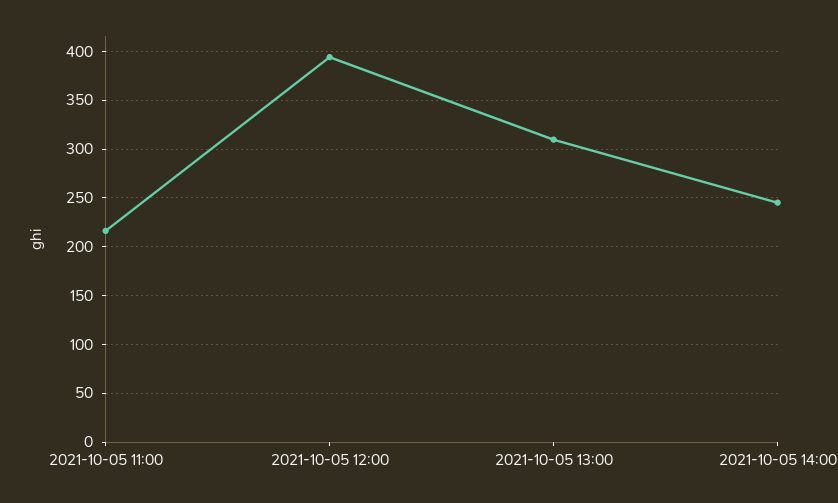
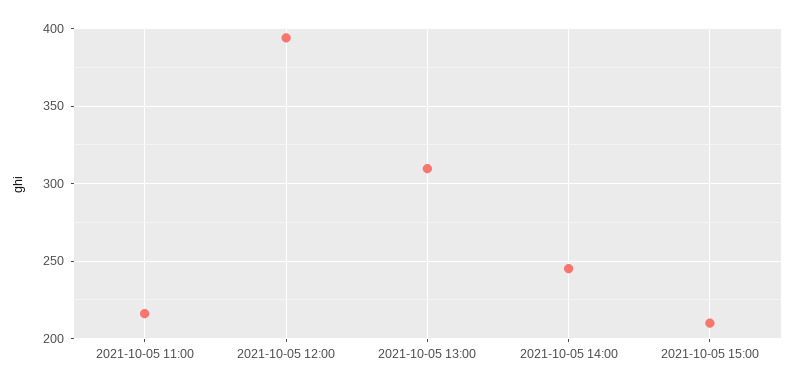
2021-10-05 15:00: none -> 210

